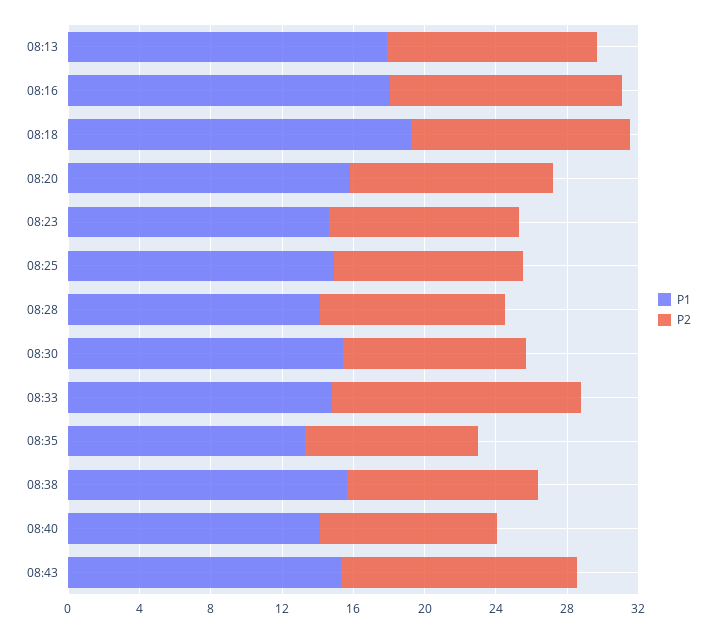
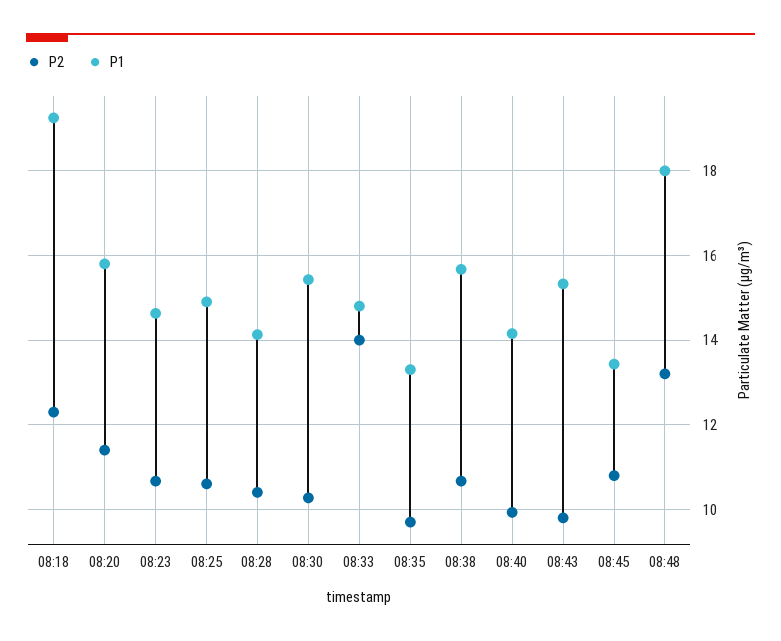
P1, 08:13: 18 -> none
P2, 08:13: 12 -> none
P1, 08:16: 18 -> none
P2, 08:16: 13 -> none
P2, 08:43: 13 -> 9.8
P2, 08:45: none -> 10.8
P1, 08:45: none -> 13.4
P2, 08:48: none -> 13.2
P1, 08:48: none -> 18

